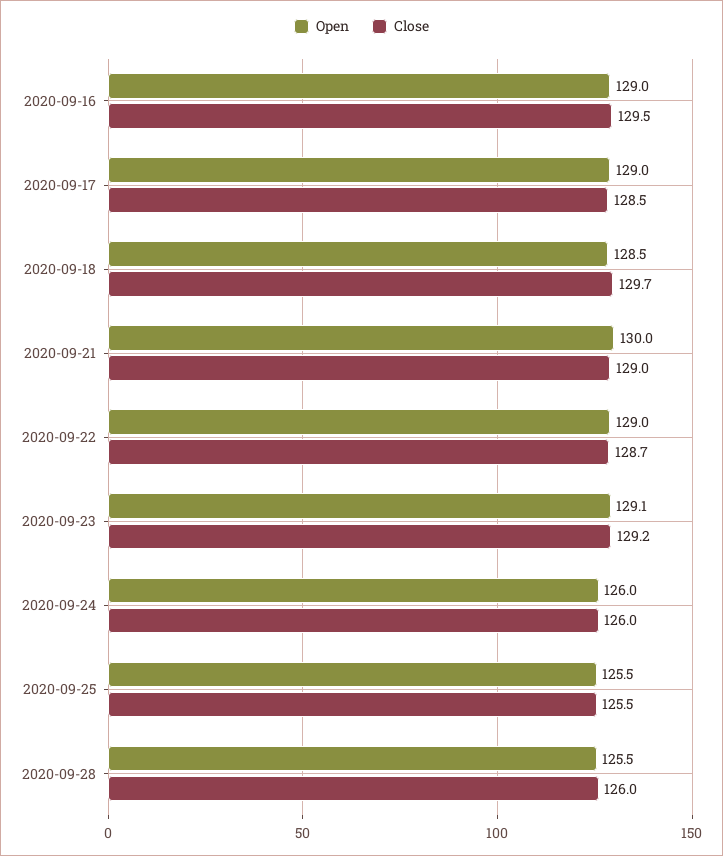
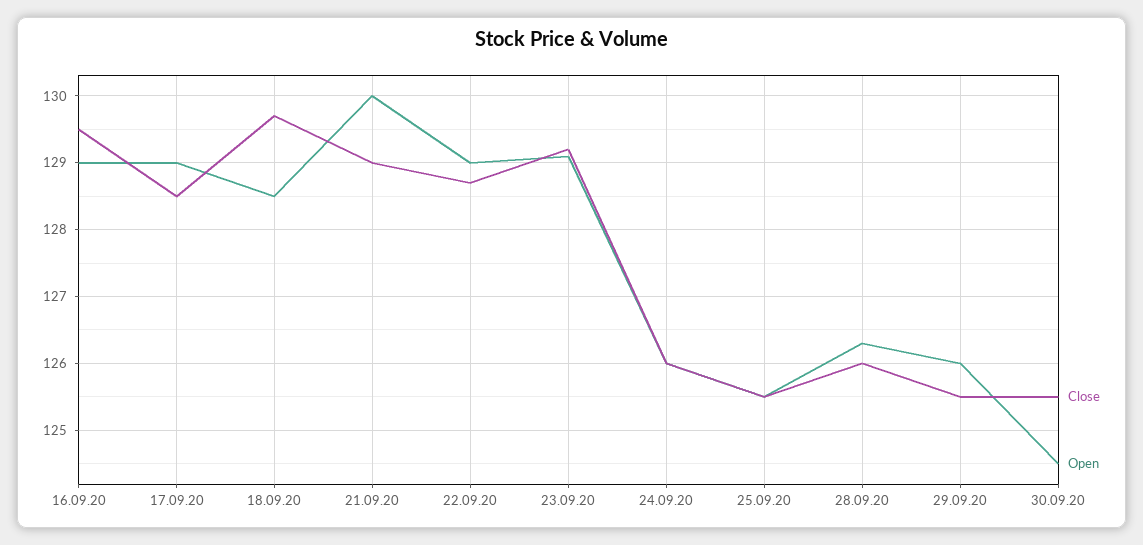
Open, 2020-09-28: 125.5 -> 126.3
Close, 29.09.20: none -> 125.5
Open, 29.09.20: none -> 126
Close, 30.09.20: none -> 125.5
Open, 30.09.20: none -> 124.5

